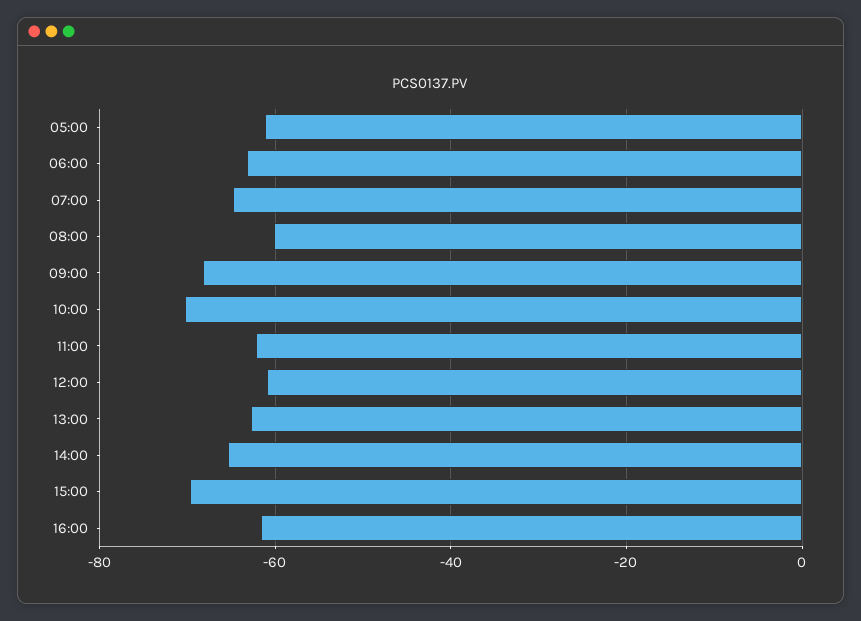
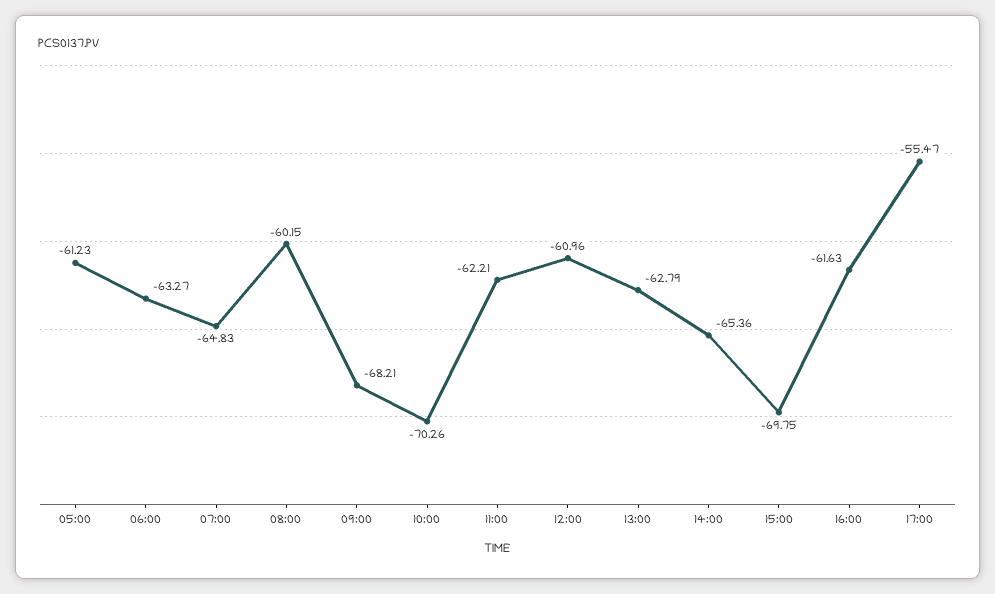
17:00: none -> -55.47

